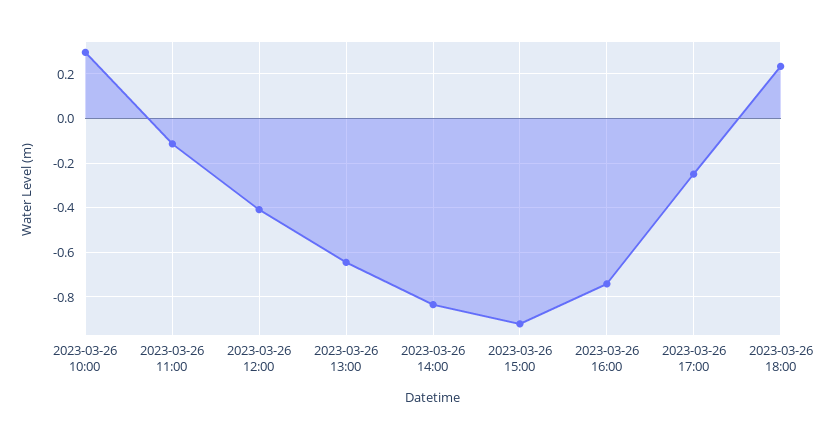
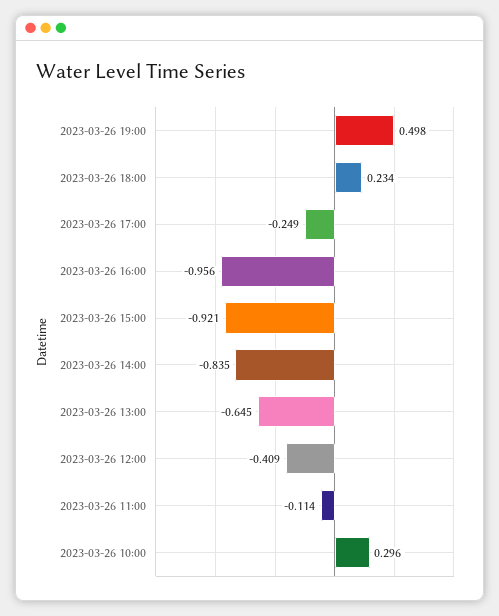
2023-03-26 16:00: -0.75 -> -0.956
2023-03-26 19:00: none -> 0.498

